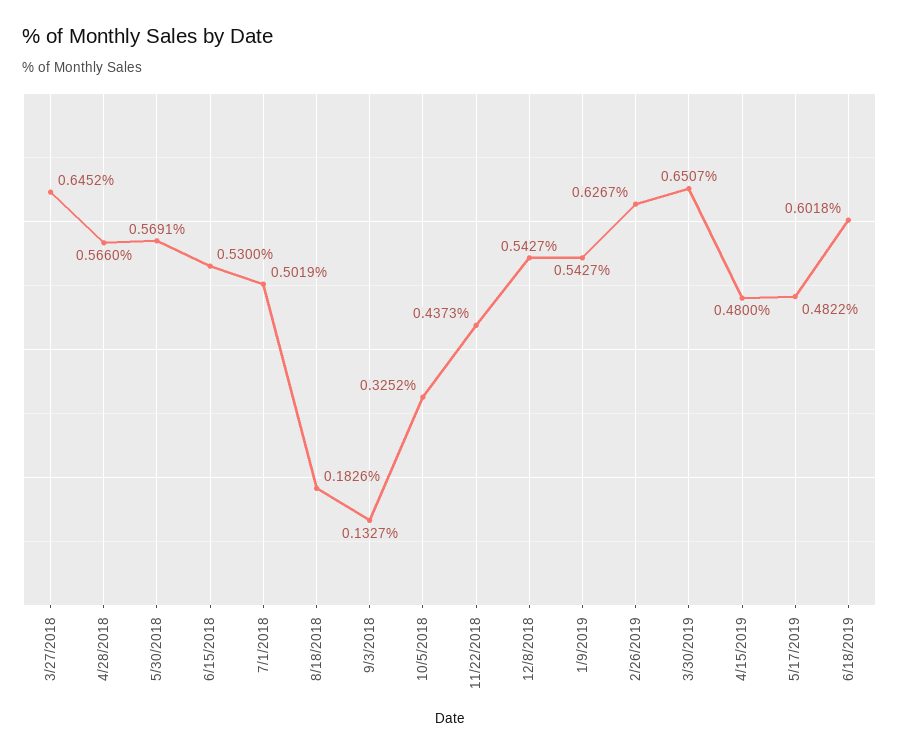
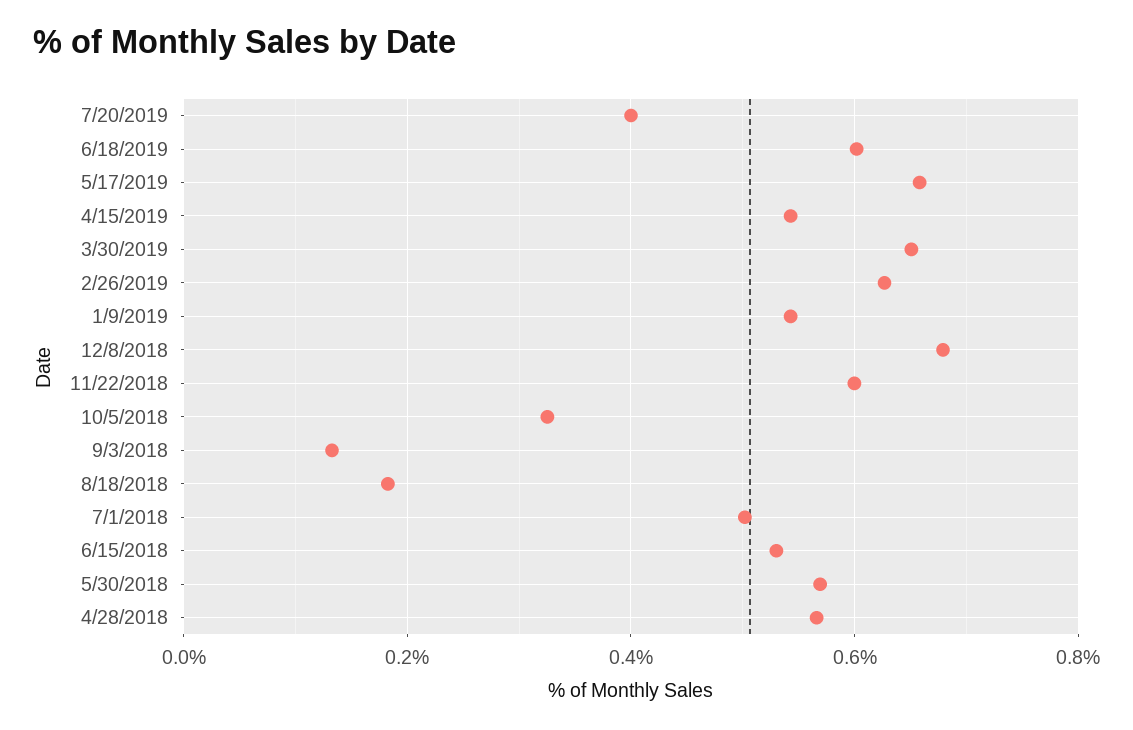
3/27/2018: 0.6452 -> none
11/22/2018: 0.4373 -> 0.6
12/8/2018: 0.5427 -> 0.68
4/15/2019: 0.48 -> 0.54
5/17/2019: 0.4822 -> 0.66
7/20/2019: none -> 0.4

